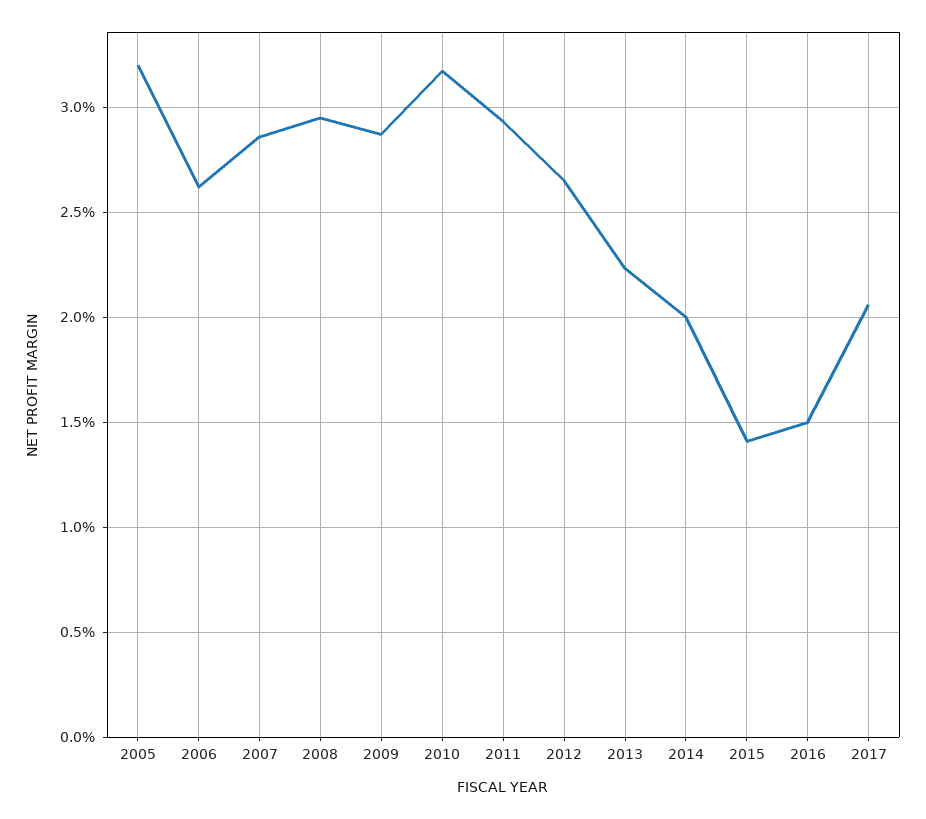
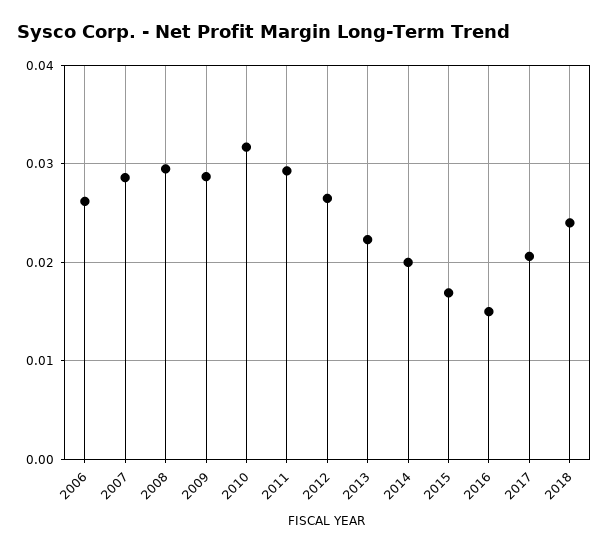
2005: 0.032 -> none
2015: 0.014 -> 0.017
2018: none -> 0.024

